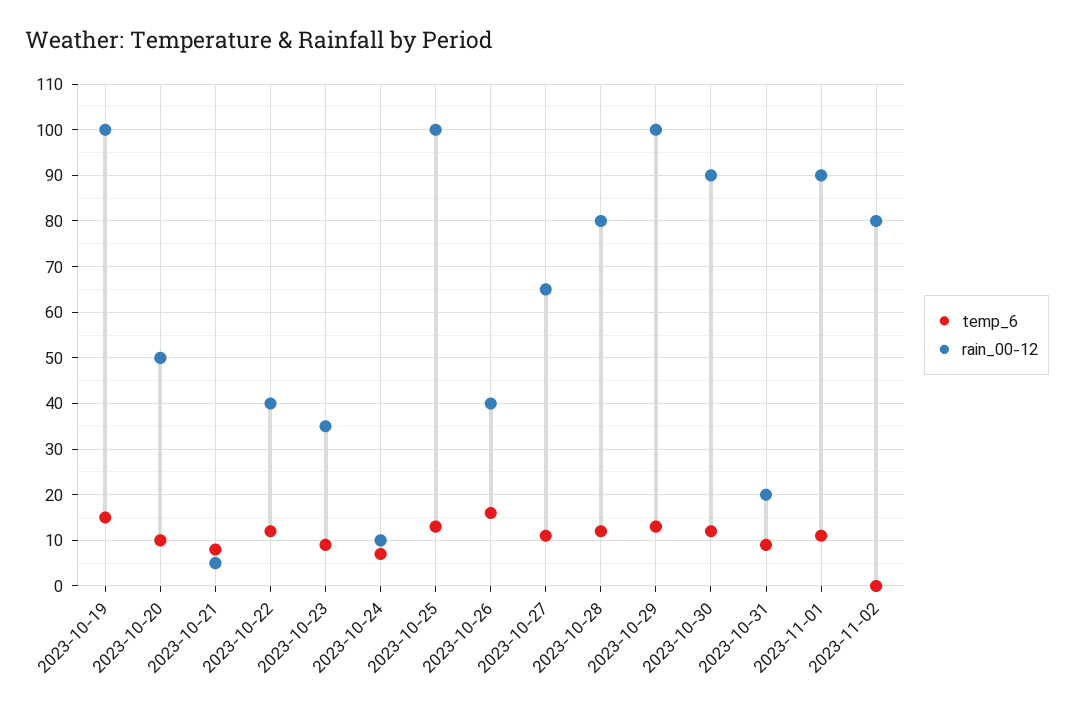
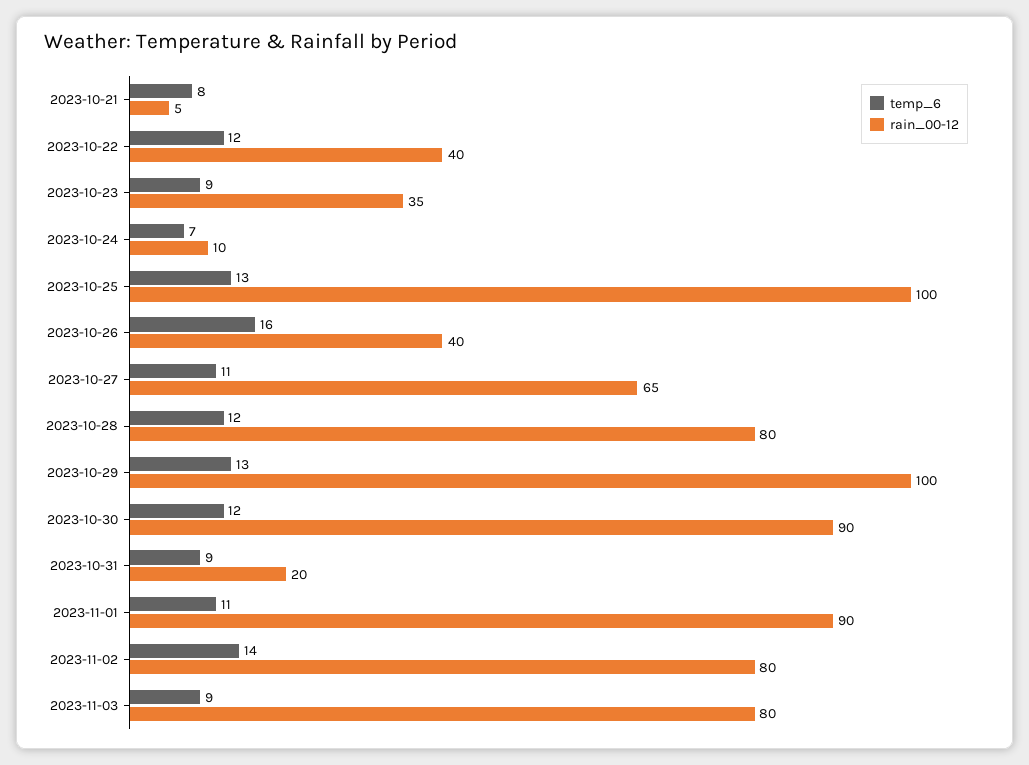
temp_6, 2023-10-19: 15 -> none
rain_00-12, 2023-10-19: 100 -> none
temp_6, 2023-10-20: 10 -> none
rain_00-12, 2023-10-20: 50 -> none
temp_6, 2023-11-02: 0 -> 14
temp_6, 2023-11-03: none -> 9
rain_00-12, 2023-11-03: none -> 80

